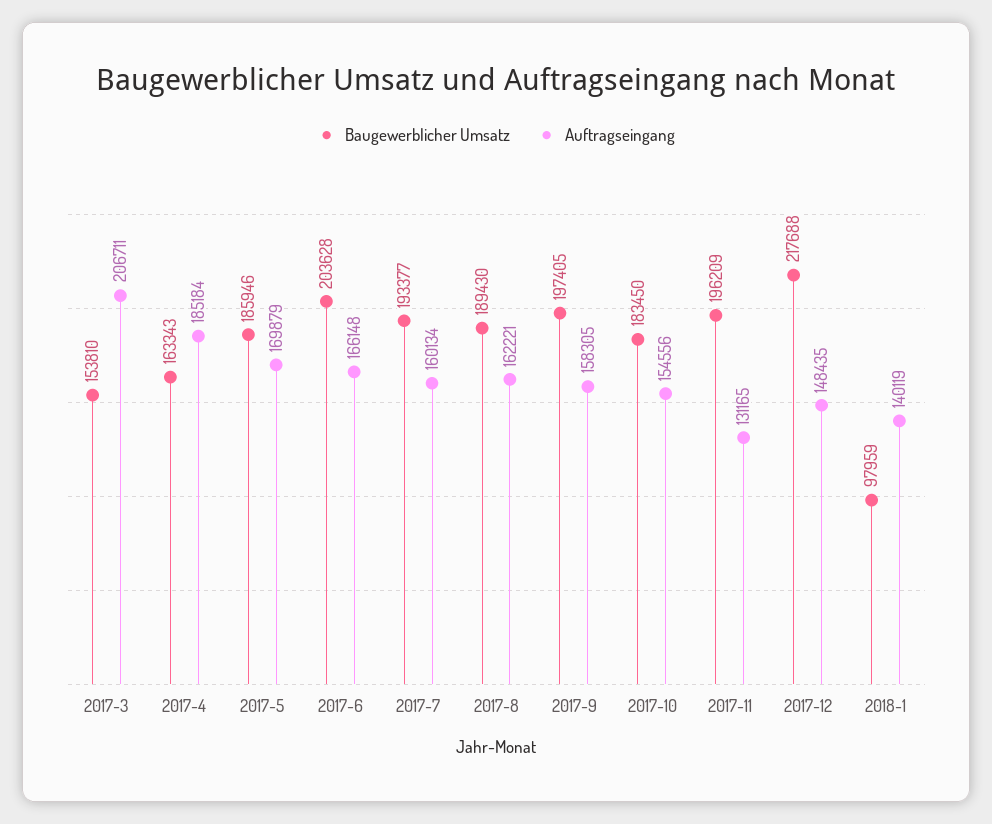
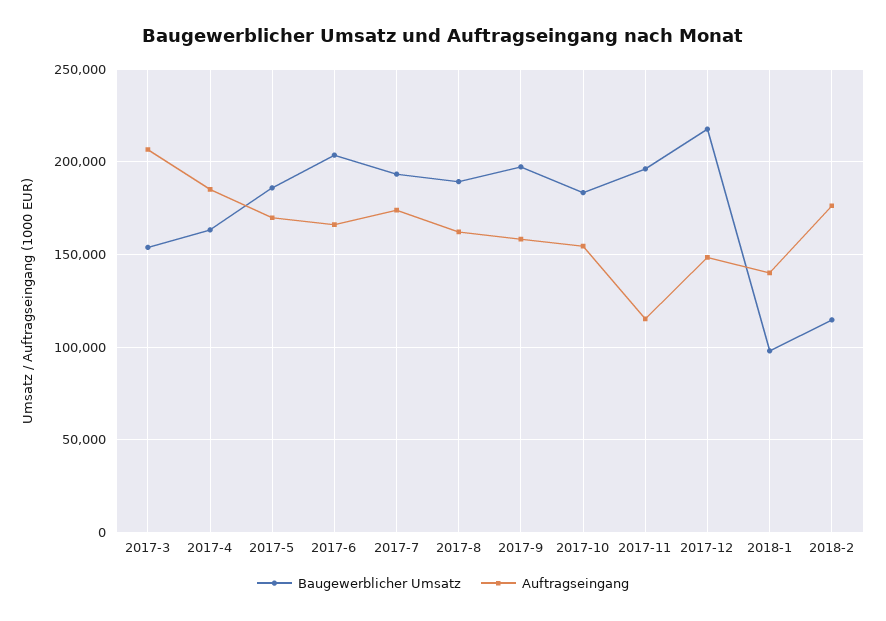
Auftragseingang, 2017-7: 160134 -> 175000
Auftragseingang, 2017-11: 131165 -> 115000
Baugewerblicher Umsatz, 2018-2: none -> 115000
Auftragseingang, 2018-2: none -> 175000

